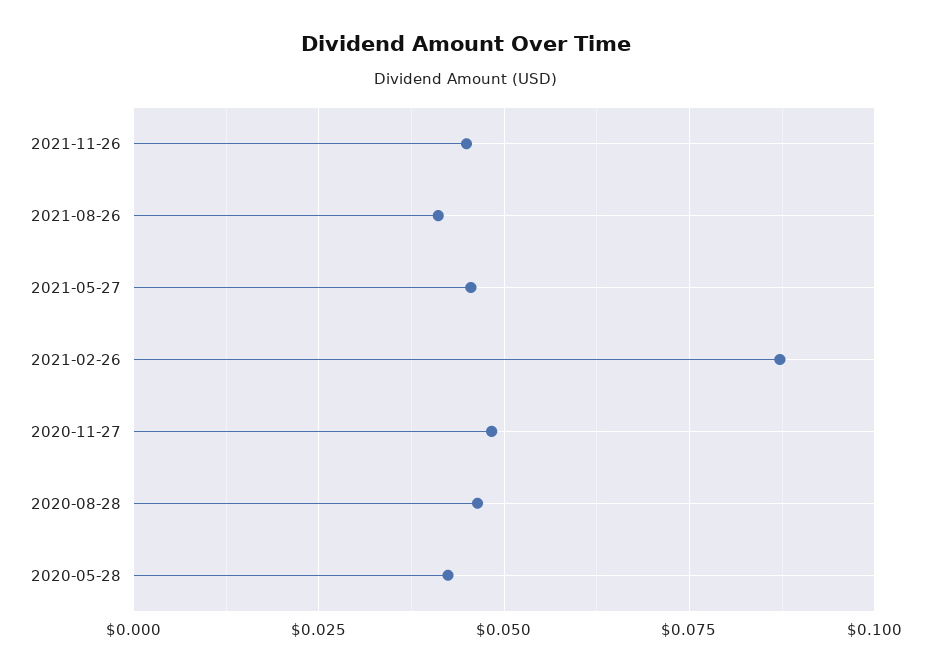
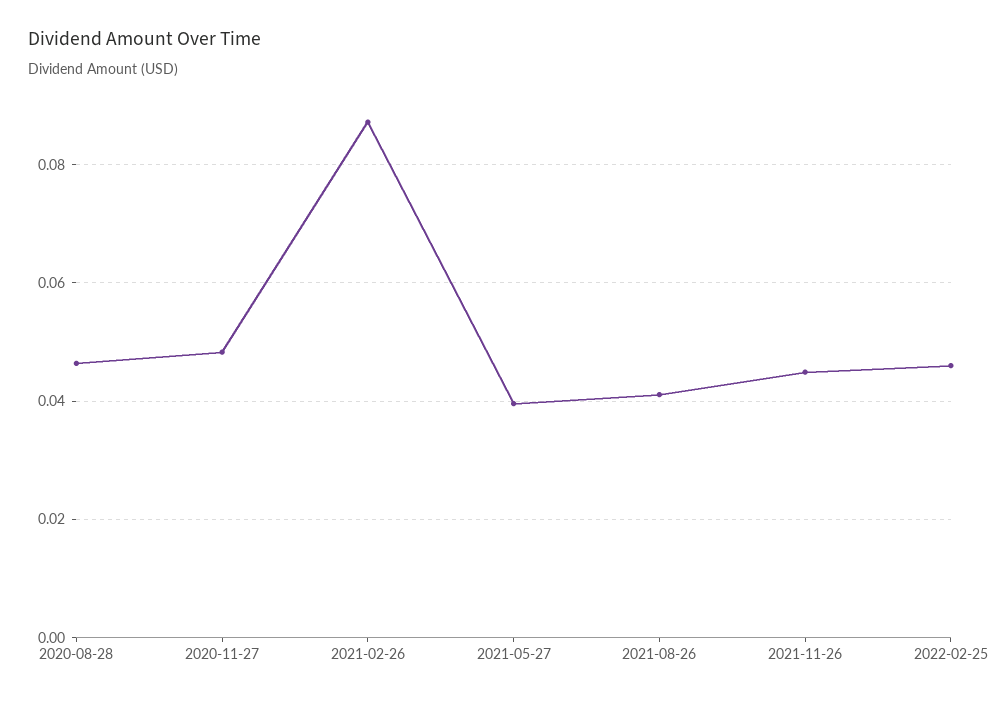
2021-05-27: 0.045 -> 0.04
2020-05-28: 0.0425 -> none
2022-02-25: none -> 0.046

